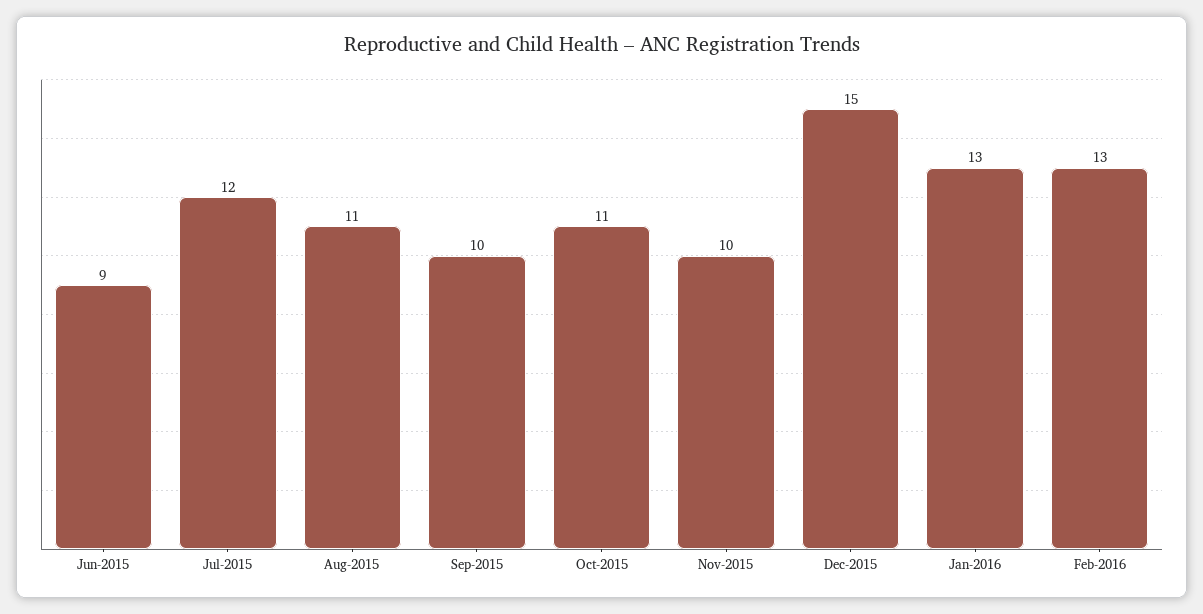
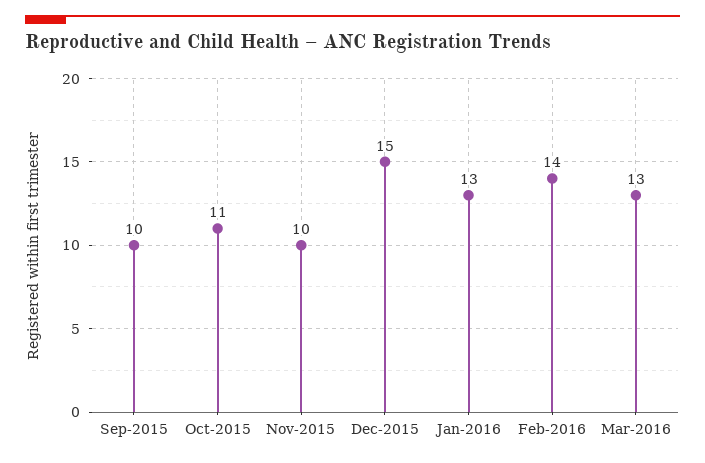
Jun-2015: 9 -> none
Jul-2015: 12 -> none
Aug-2015: 11 -> none
Feb-2016: 13 -> 14
Mar-2016: none -> 13

